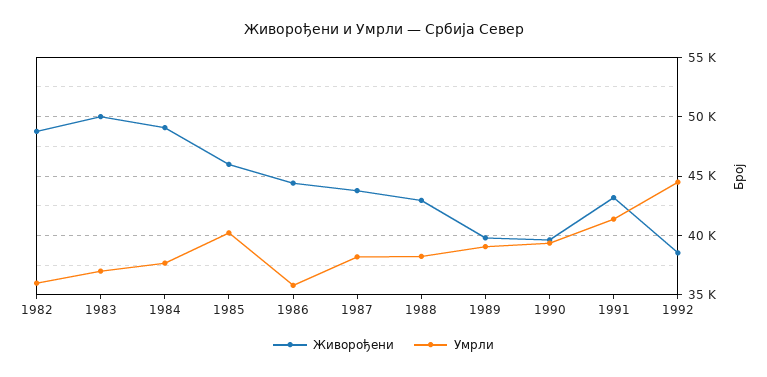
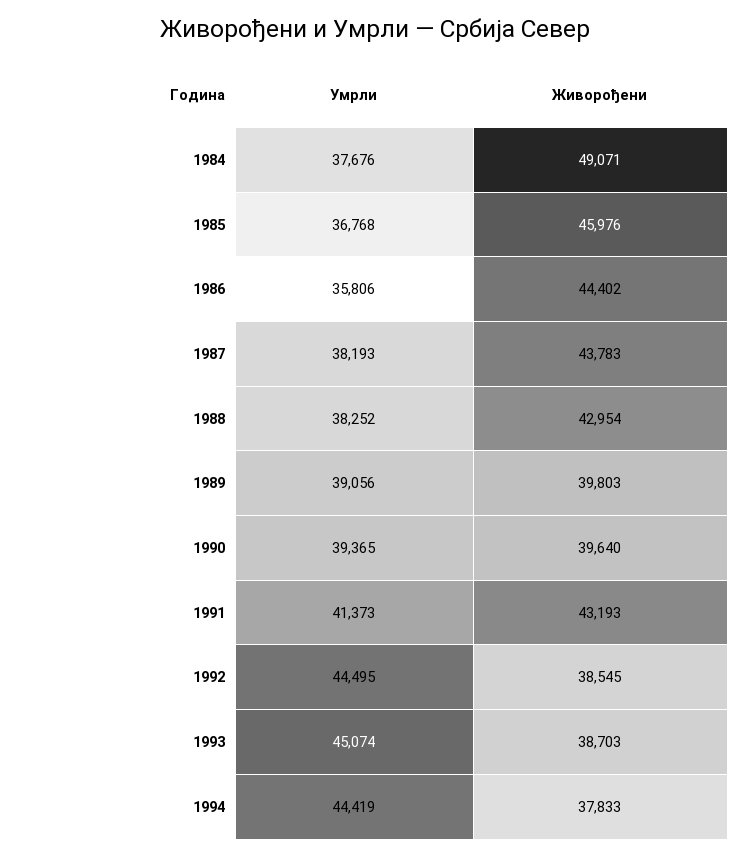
Живорођени, 1982: 49000 -> none
Умрли, 1982: 36000 -> none
Живорођени, 1983: 50000 -> none
Умрли, 1983: 37000 -> none
Умрли, 1985: 40000 -> 36768
Умрли, 1993: none -> 45074
Живорођени, 1993: none -> 38703
Умрли, 1994: none -> 44419
Живорођени, 1994: none -> 37833

